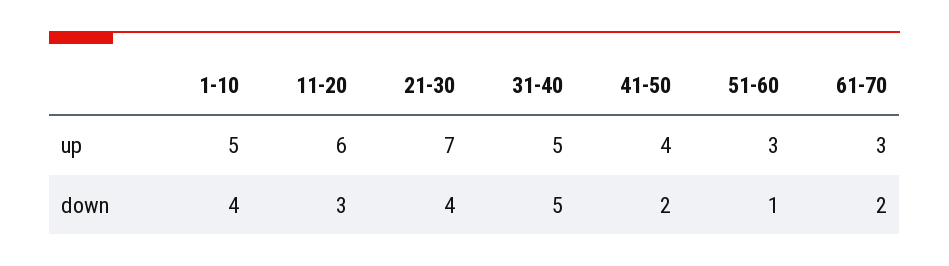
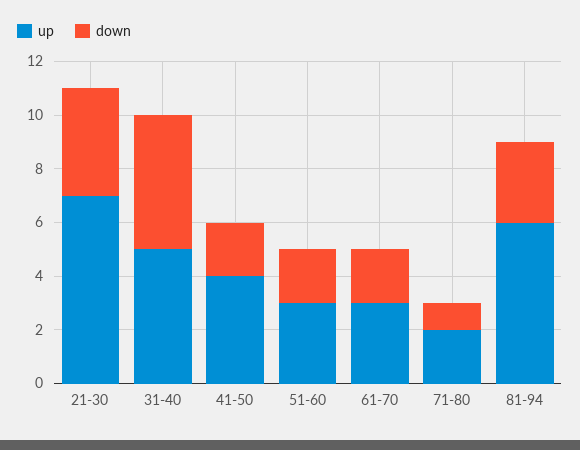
up, 1-10: 5 -> none
up, 11-20: 6 -> none
down, 1-10: 4 -> none
down, 11-20: 3 -> none
down, 51-60: 1 -> 2
up, 71-80: none -> 2
down, 71-80: none -> 1
up, 81-94: none -> 6
down, 81-94: none -> 3

